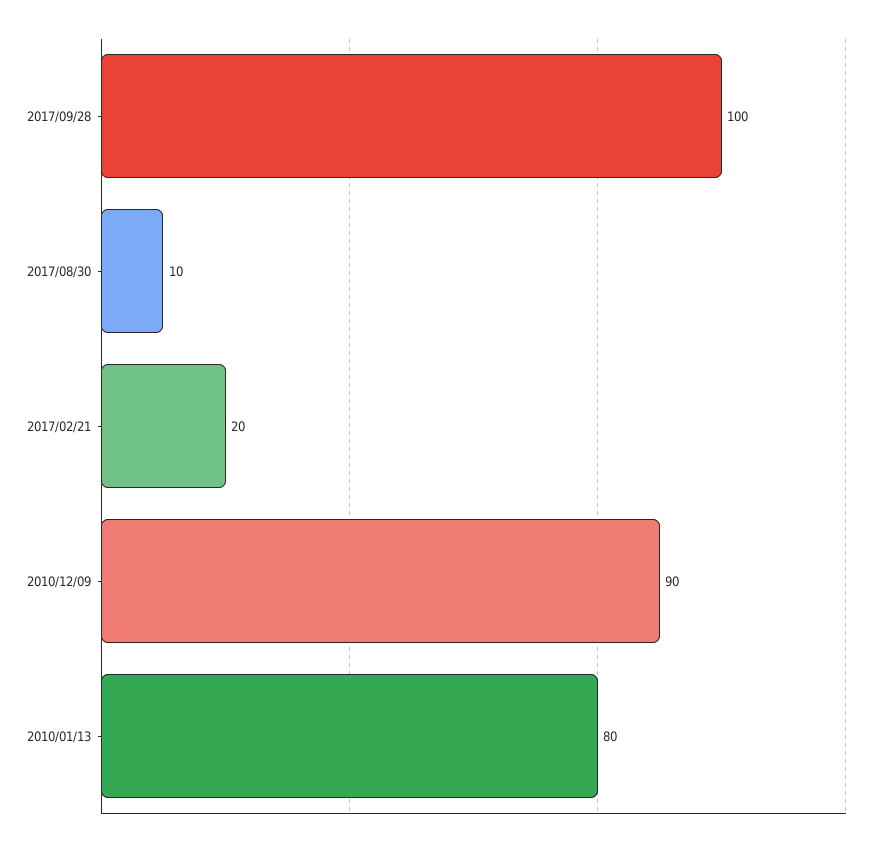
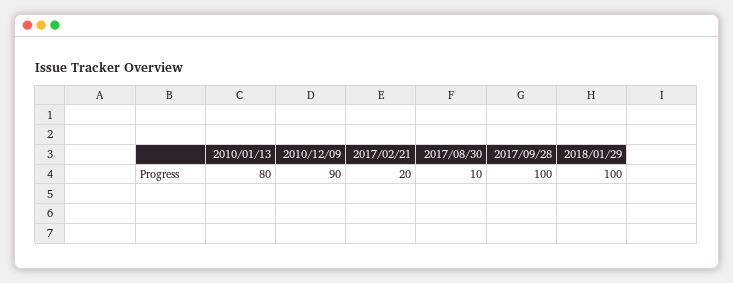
2018/01/29: none -> 100

